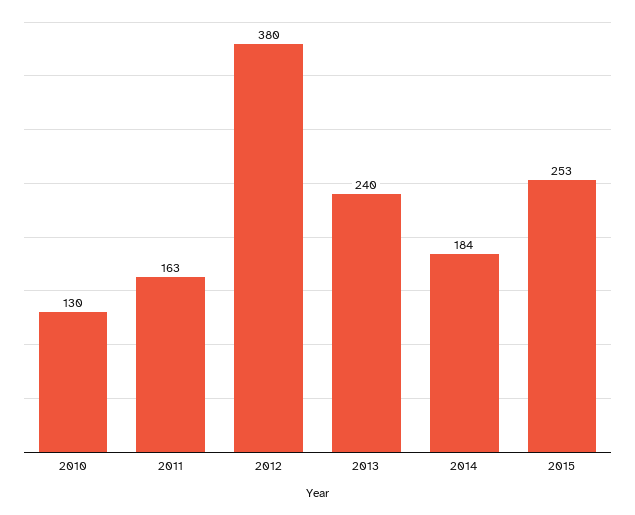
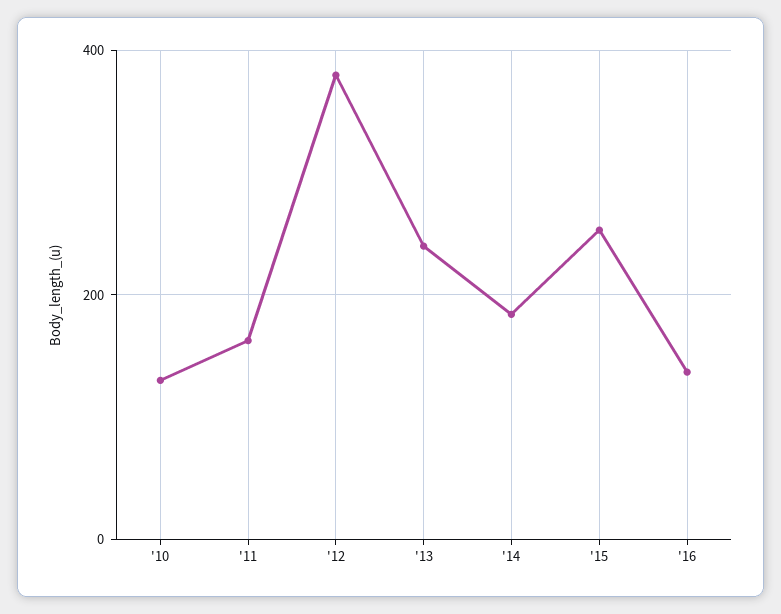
'16: none -> 140

